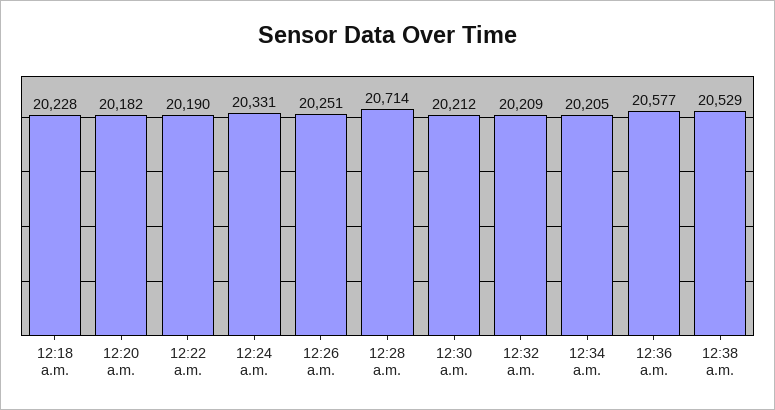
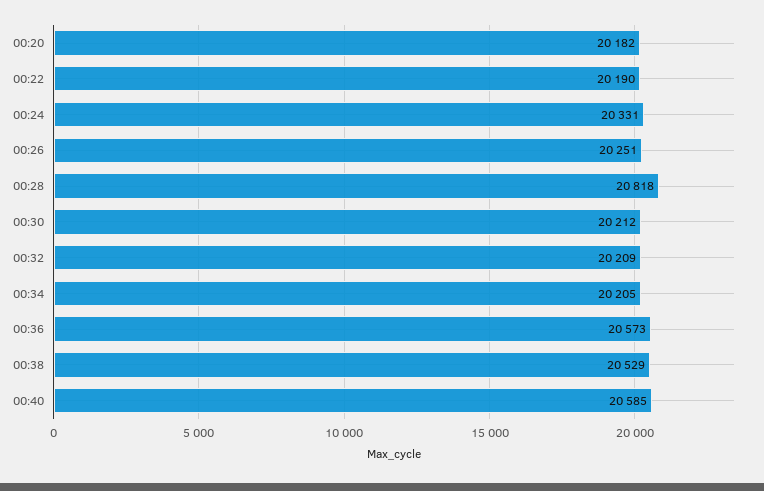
12:18 a.m.: 20228 -> none
12:28 a.m.: 20714 -> 20818
12:36 a.m.: 20577 -> 20573
00:40: none -> 20585

